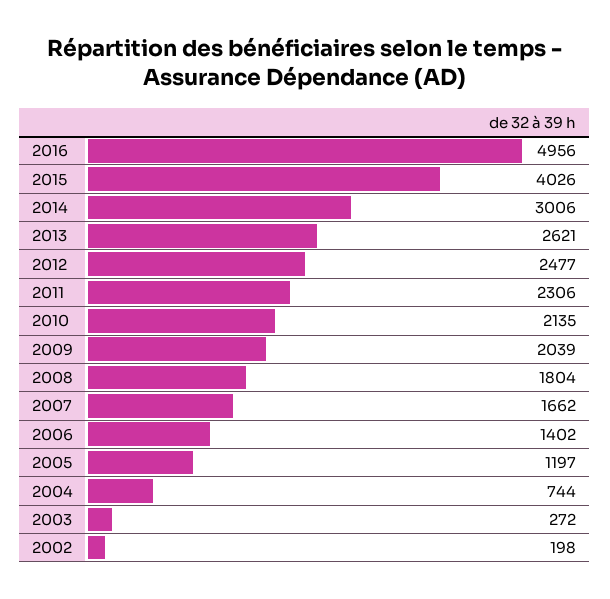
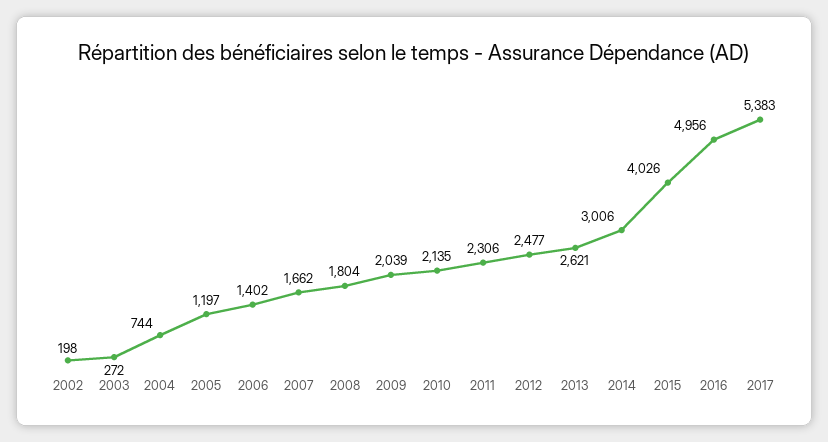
2017: none -> 5383

